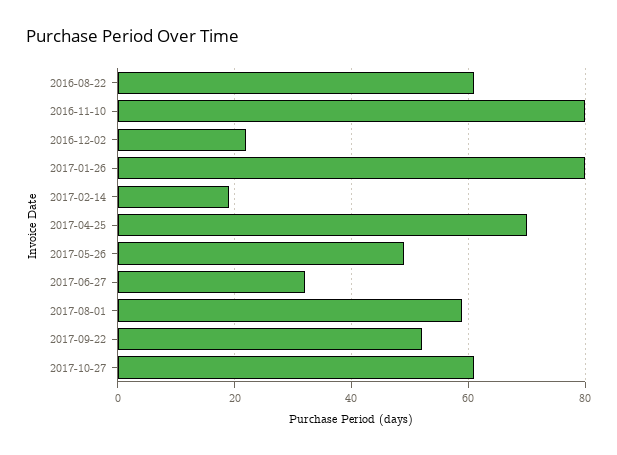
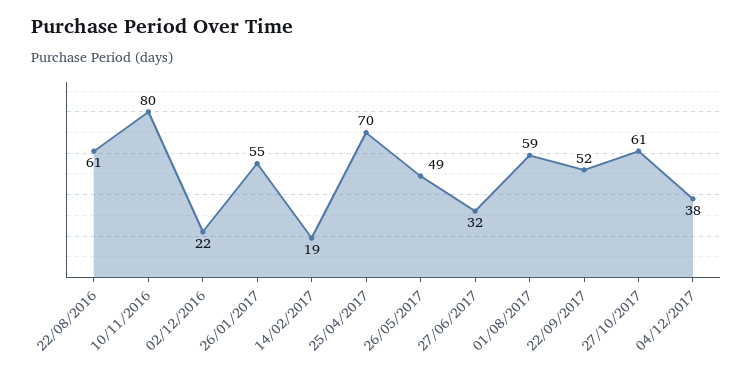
2017-01-26: 80 -> 55
04/12/2017: none -> 38

